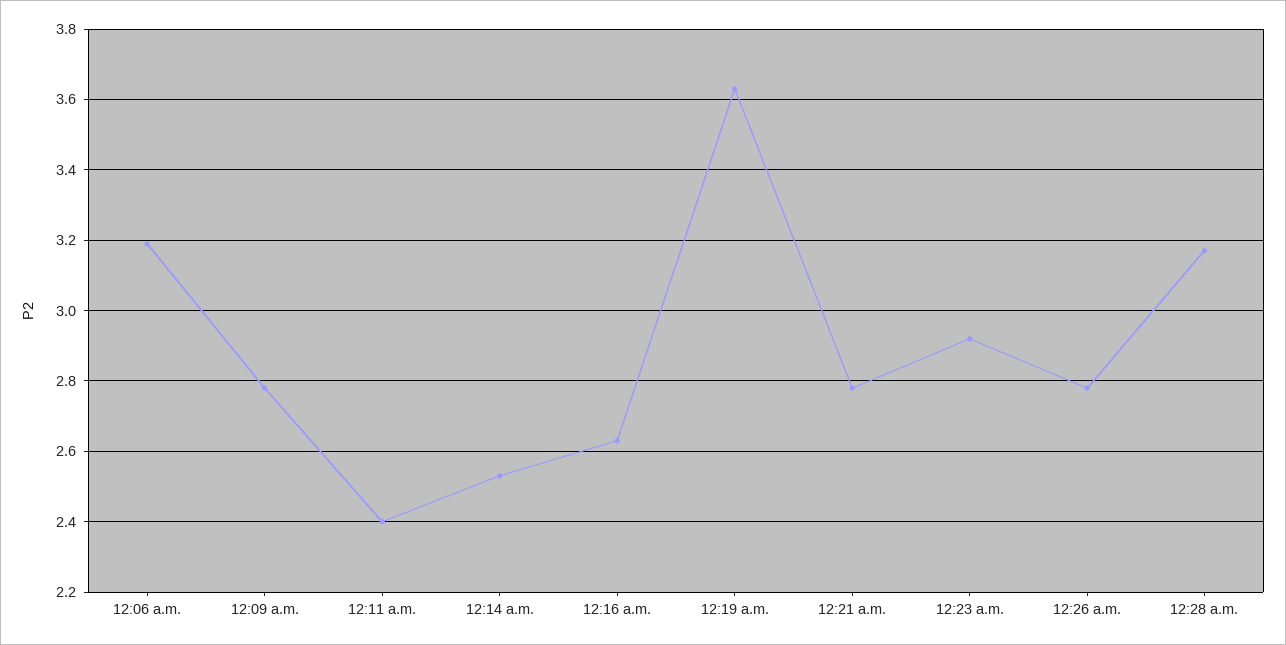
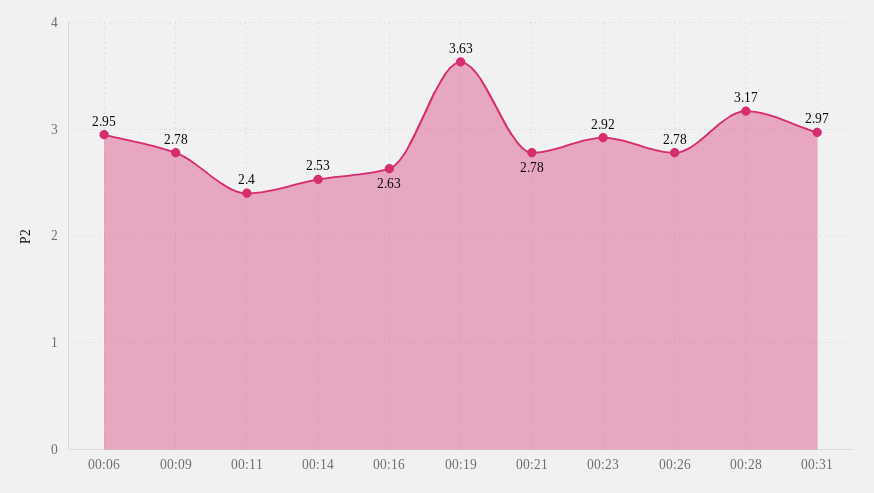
12:06 a.m.: 3.2 -> 2.95
00:31: none -> 2.97

